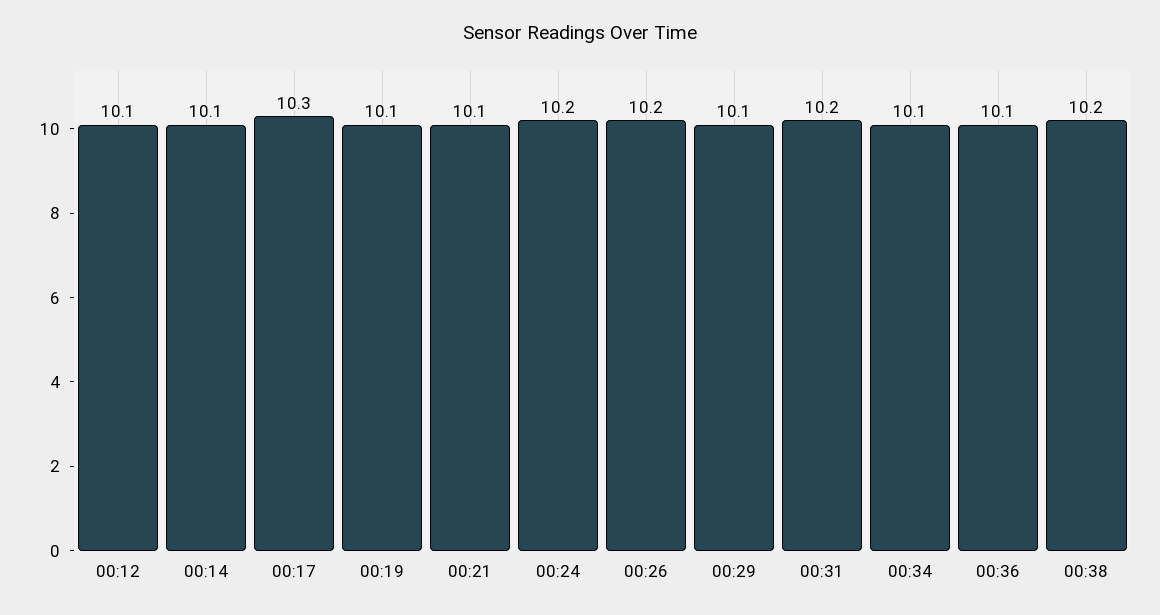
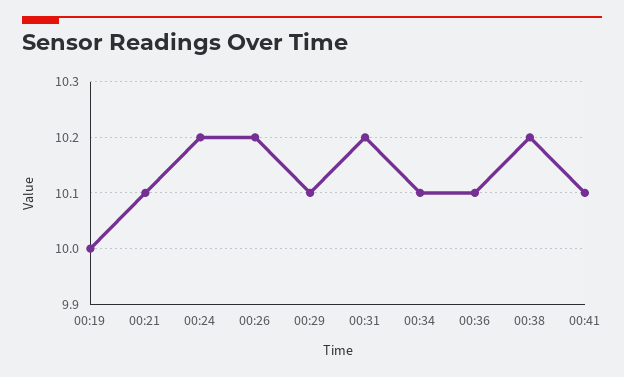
00:12: 10.1 -> none
00:14: 10.1 -> none
00:17: 10.3 -> none
00:19: 10.1 -> 10
00:41: none -> 10.1

